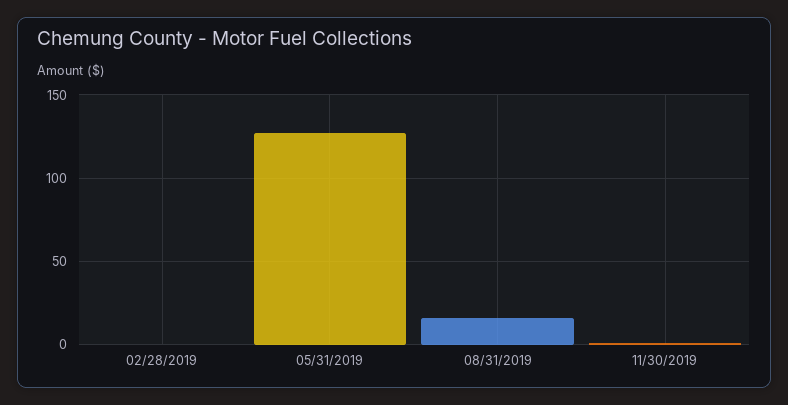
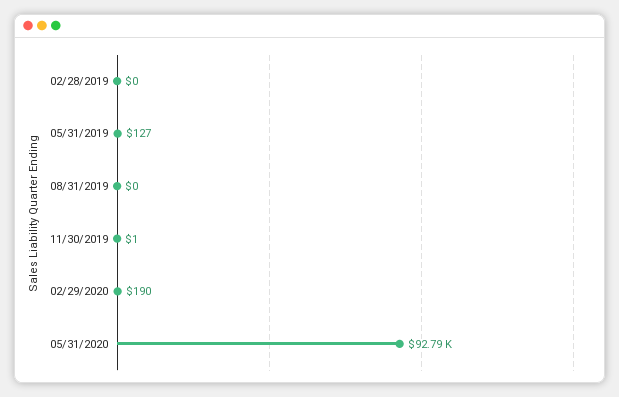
08/31/2019: 15 -> 0
02/29/2020: none -> 190
05/31/2020: none -> 92790

